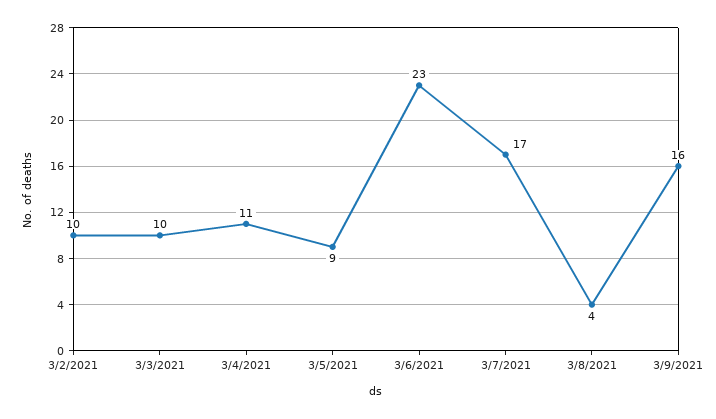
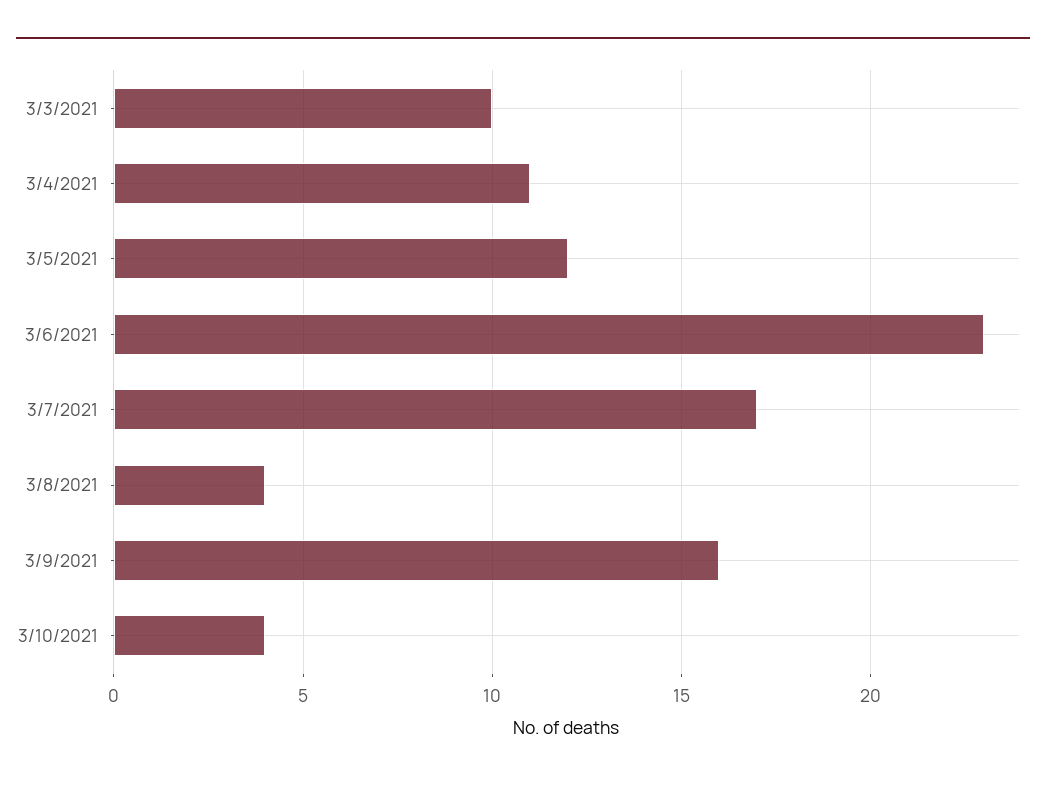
3/2/2021: 10 -> none
3/5/2021: 9 -> 12
3/10/2021: none -> 4

